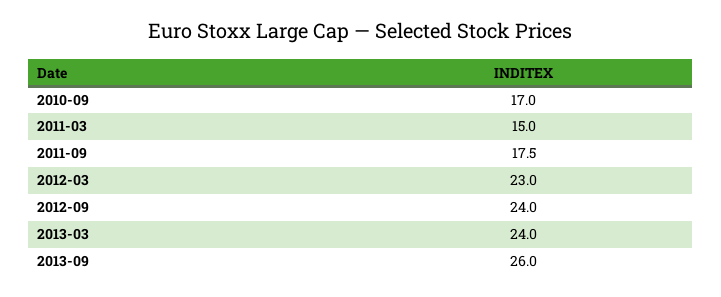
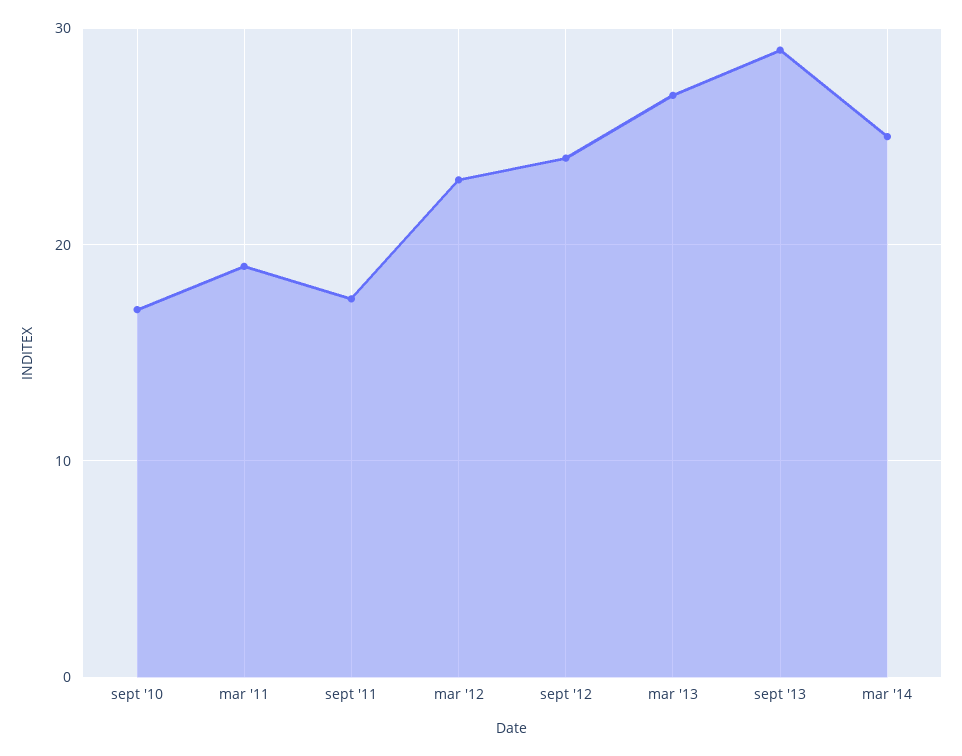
2011-03: 15 -> 19
2013-03: 24 -> 27
2013-09: 26 -> 29
mar '14: none -> 25

